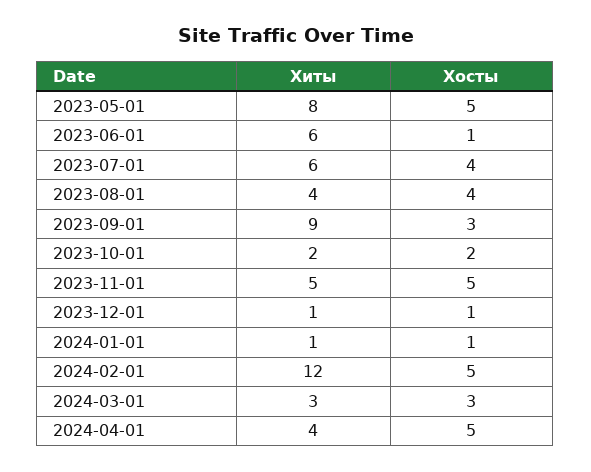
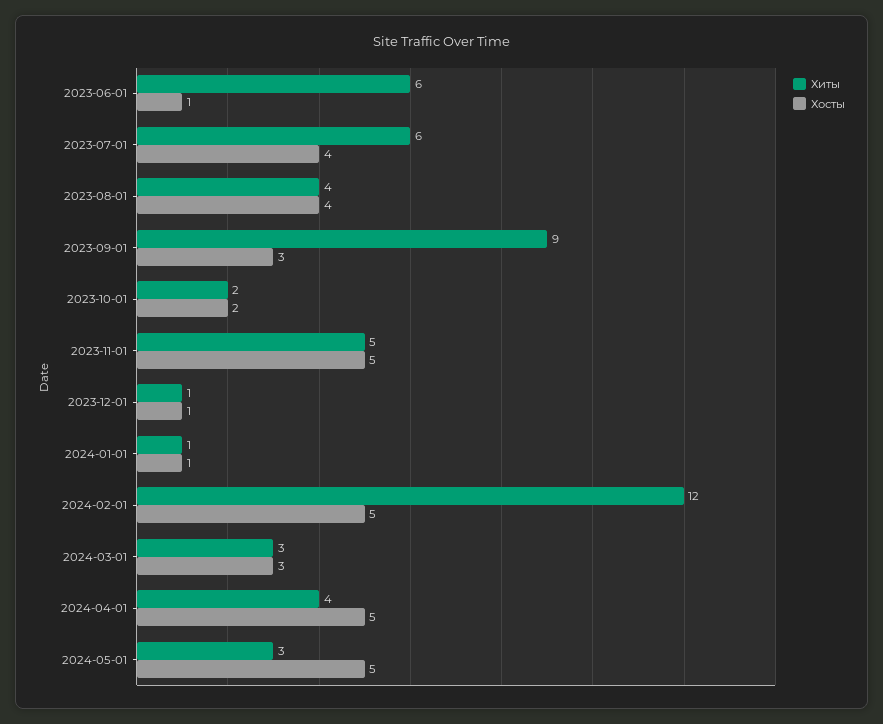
Хиты, 2023-05-01: 8 -> none
Хосты, 2023-05-01: 5 -> none
Хиты, 2024-05-01: none -> 3
Хосты, 2024-05-01: none -> 5

